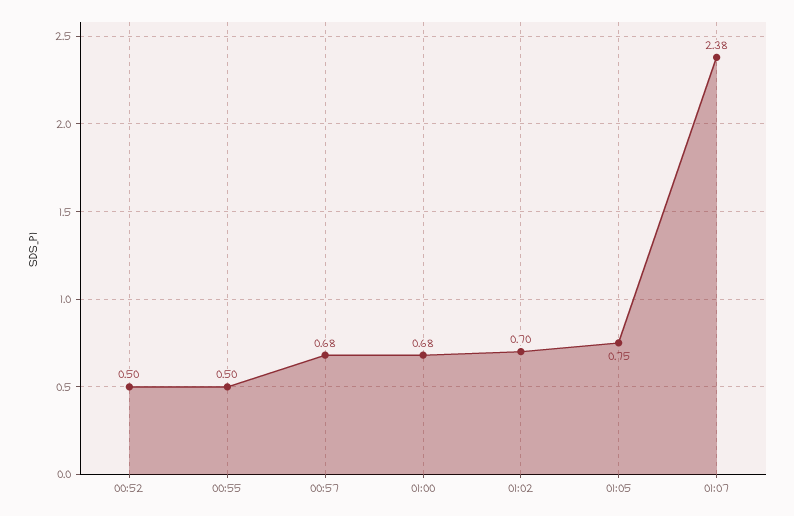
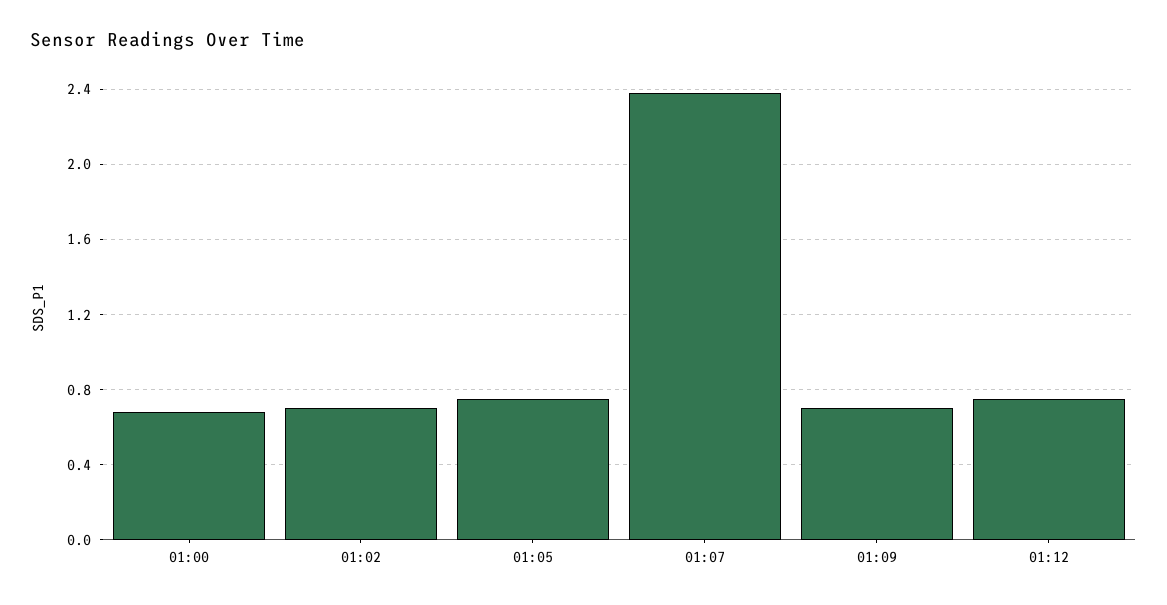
00:52: 0.5 -> none
00:55: 0.5 -> none
00:57: 0.68 -> none
01:09: none -> 0.7
01:12: none -> 0.75

